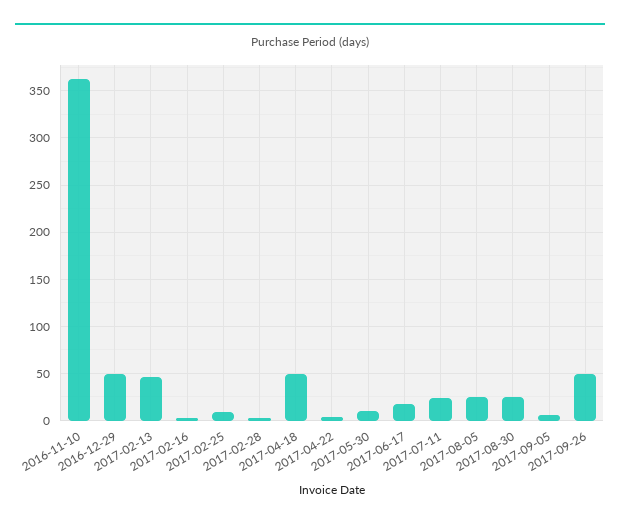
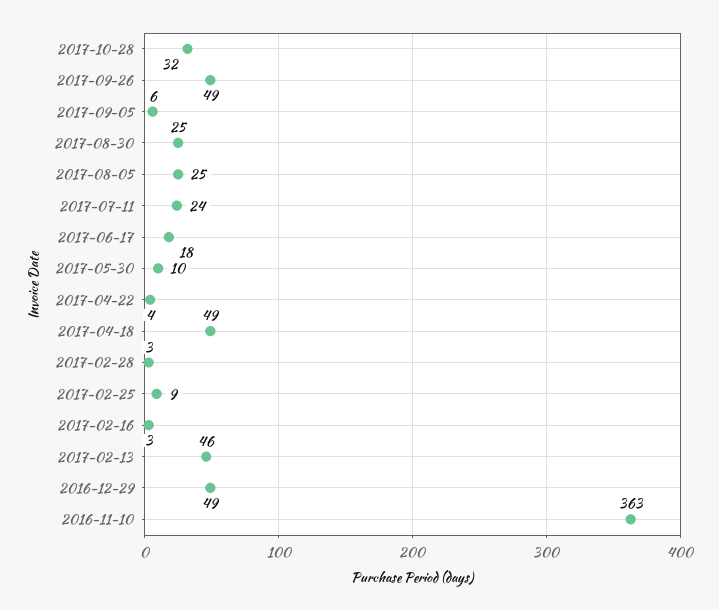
2017-10-28: none -> 32

